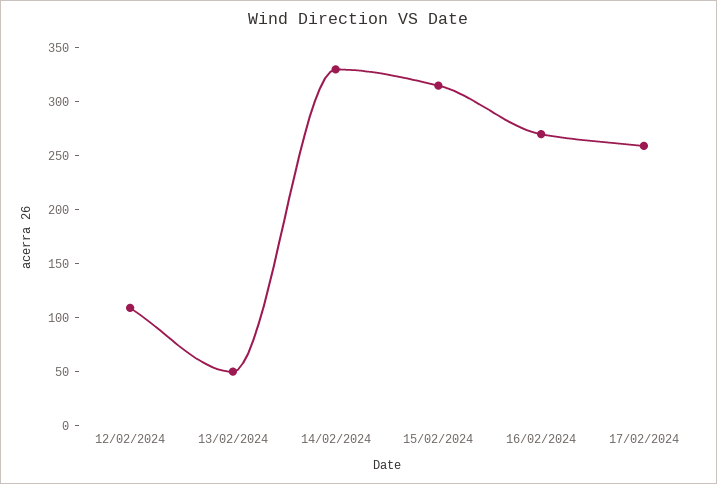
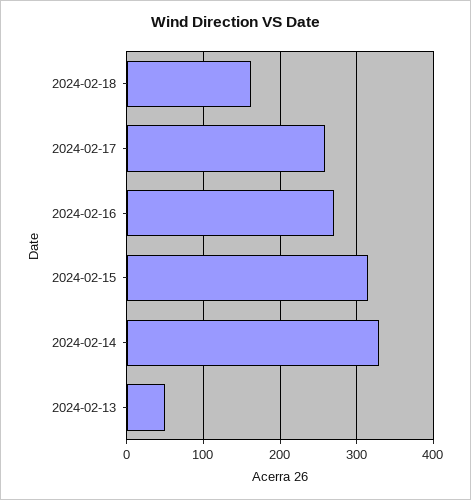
12/02/2024: 110 -> none
2024-02-18: none -> 160

